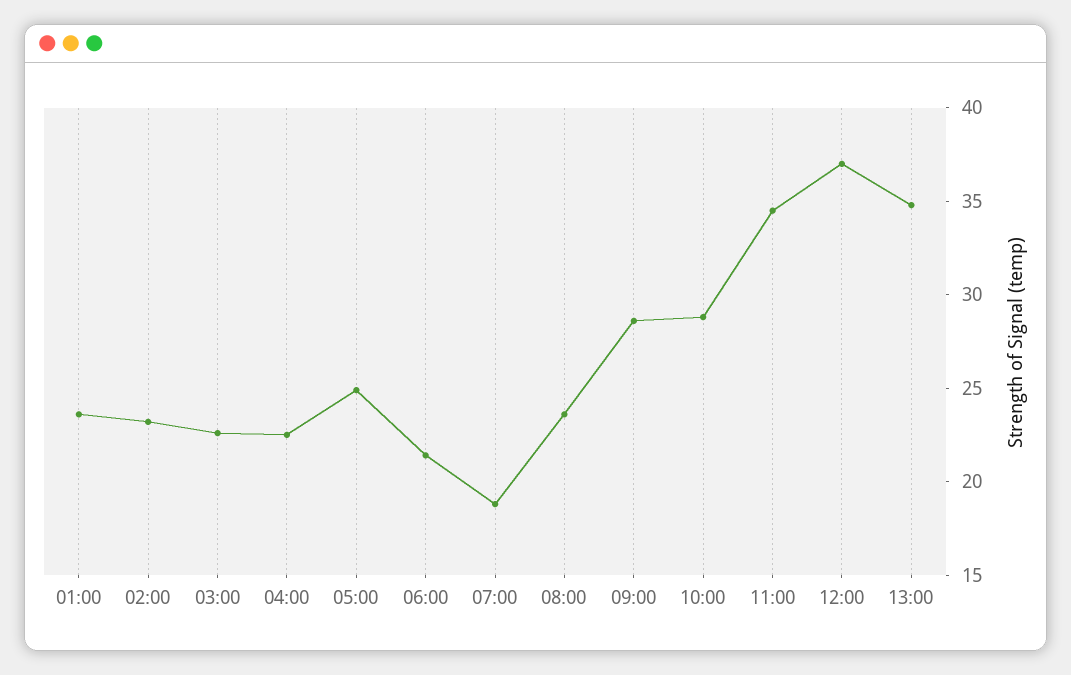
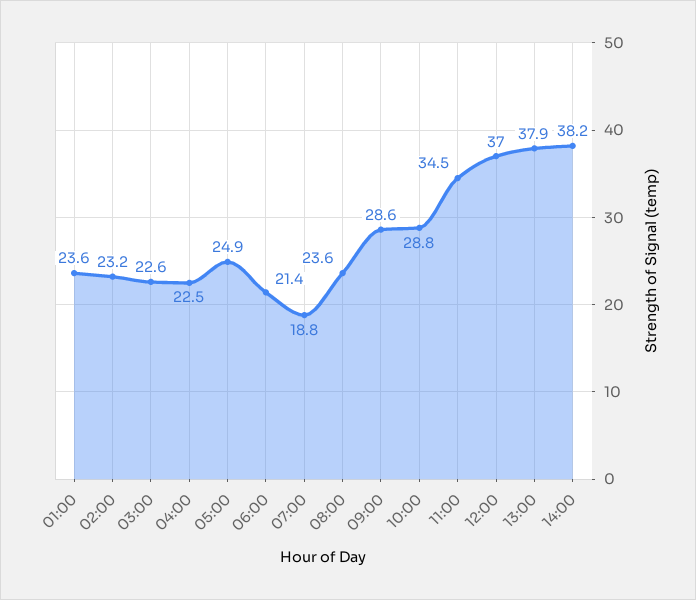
13:00: 35 -> 37.9
14:00: none -> 38.2

